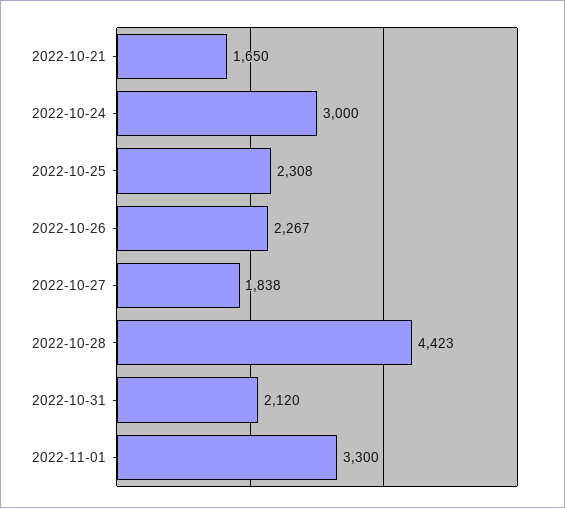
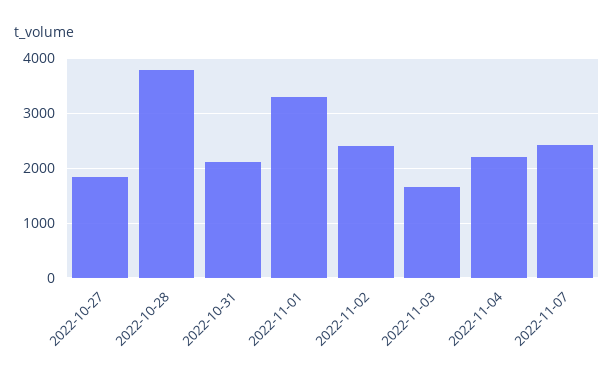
2022-10-21: 1650 -> none
2022-10-24: 3000 -> none
2022-10-25: 2308 -> none
2022-10-26: 2267 -> none
2022-10-28: 4423 -> 3800
2022-11-02: none -> 2400
2022-11-03: none -> 1600
2022-11-04: none -> 2200
2022-11-07: none -> 2400

